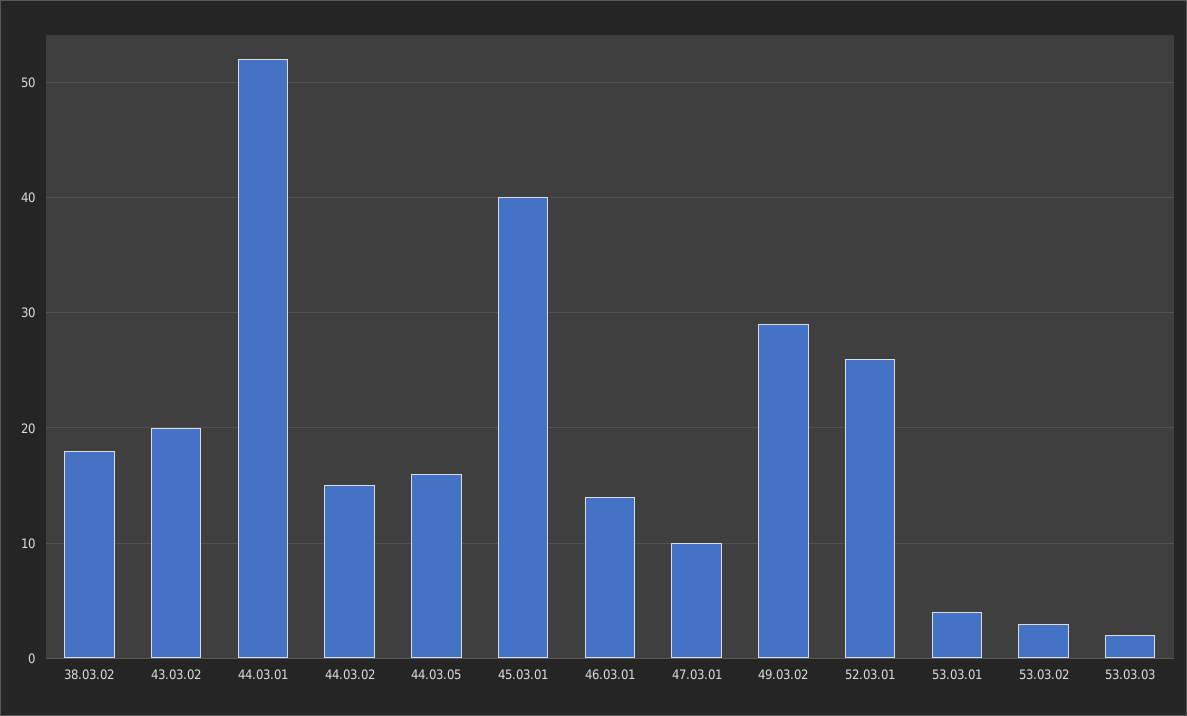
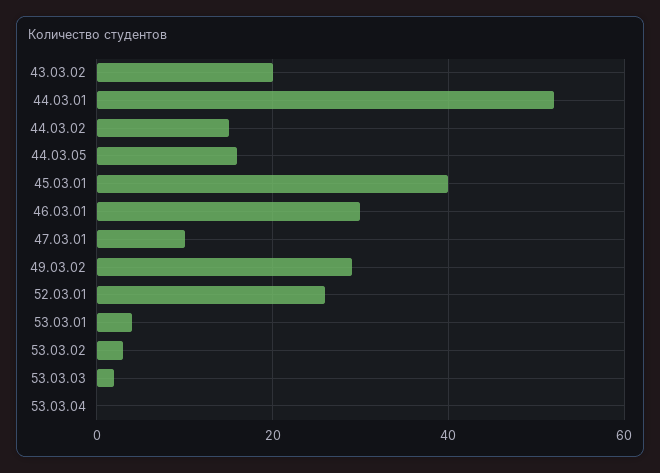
38.03.02: 18 -> none
46.03.01: 14 -> 30
53.03.04: none -> 0

